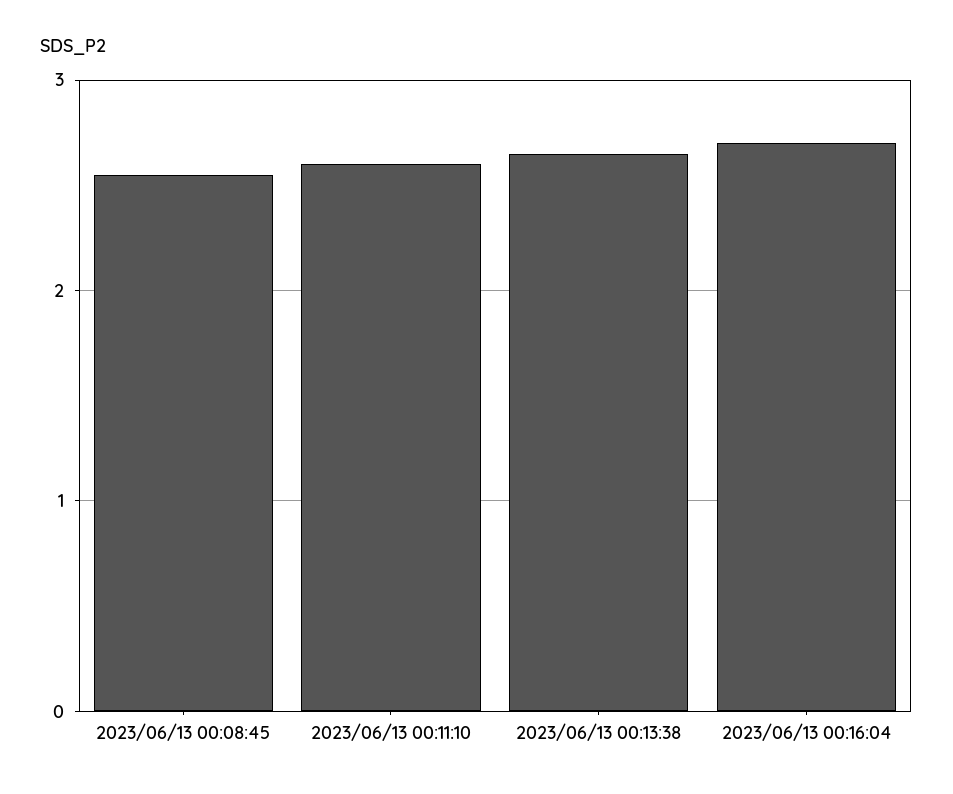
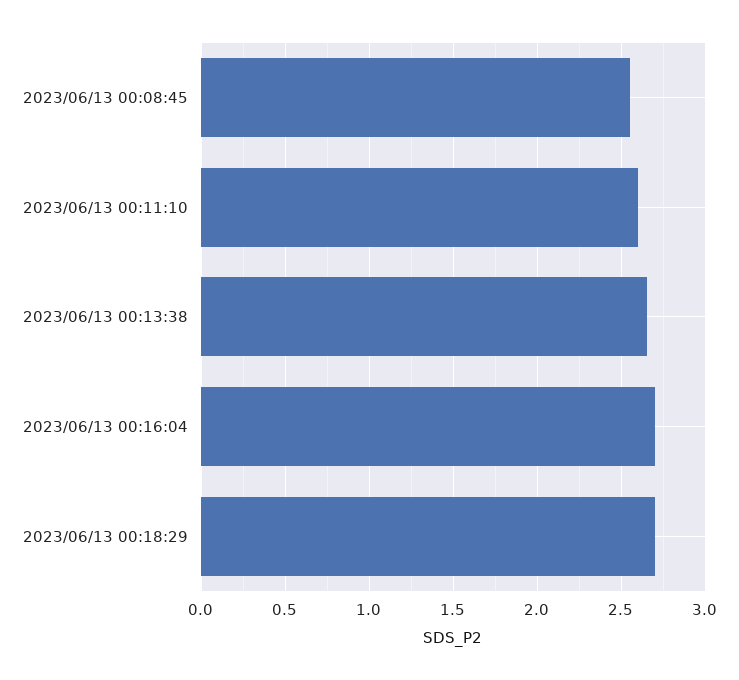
2023/06/13 00:18:29: none -> 2.7

